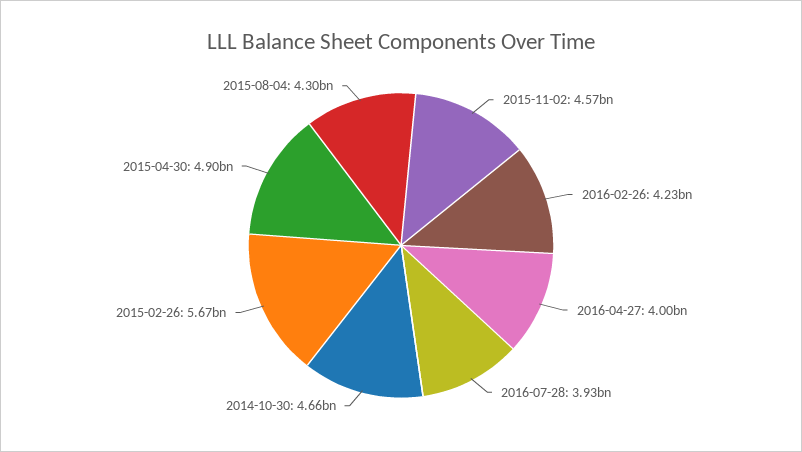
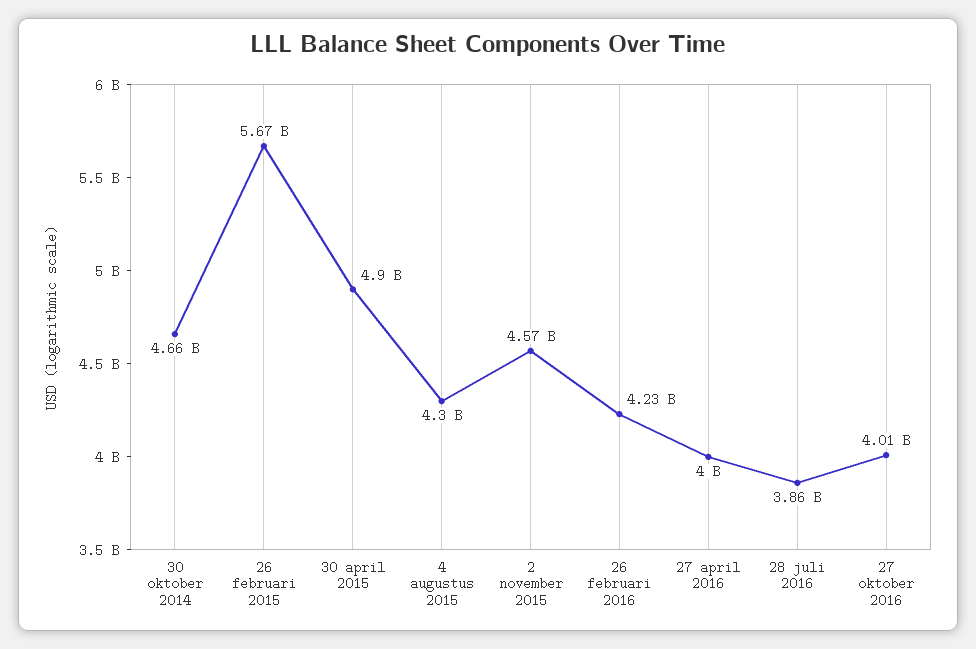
2016-07-28: 3930000000 -> 3860000000
27 oktober 2016: none -> 4010000000

